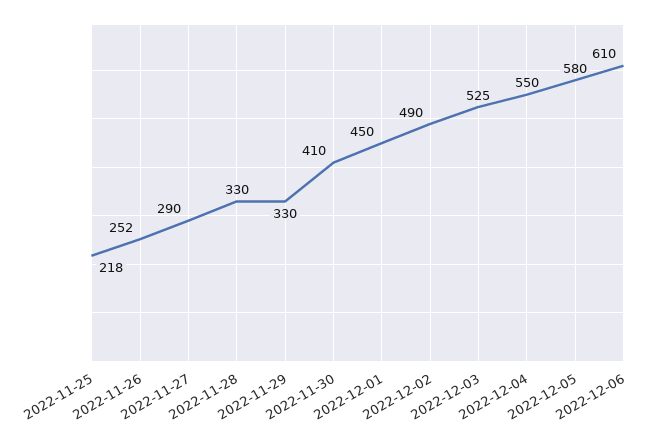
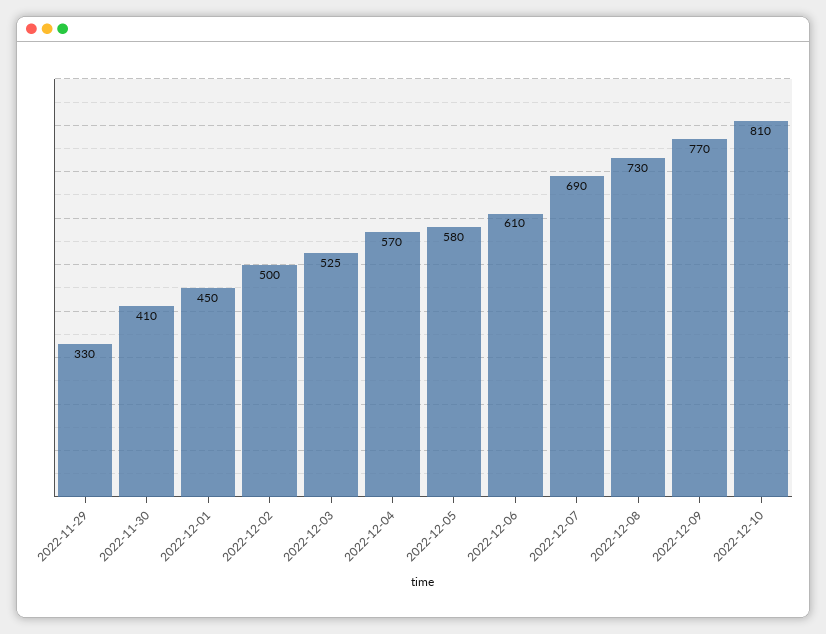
2022-11-25: 218 -> none
2022-11-26: 252 -> none
2022-11-27: 290 -> none
2022-11-28: 330 -> none
2022-12-02: 490 -> 500
2022-12-04: 550 -> 570
2022-12-07: none -> 690
2022-12-08: none -> 730
2022-12-09: none -> 770
2022-12-10: none -> 810

